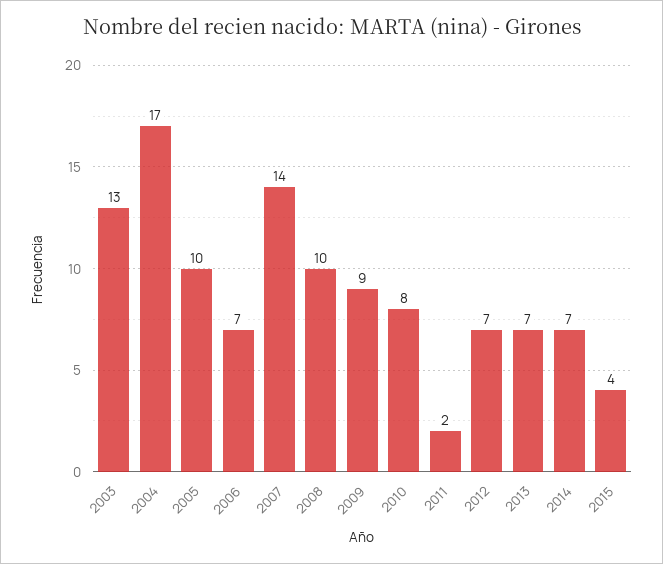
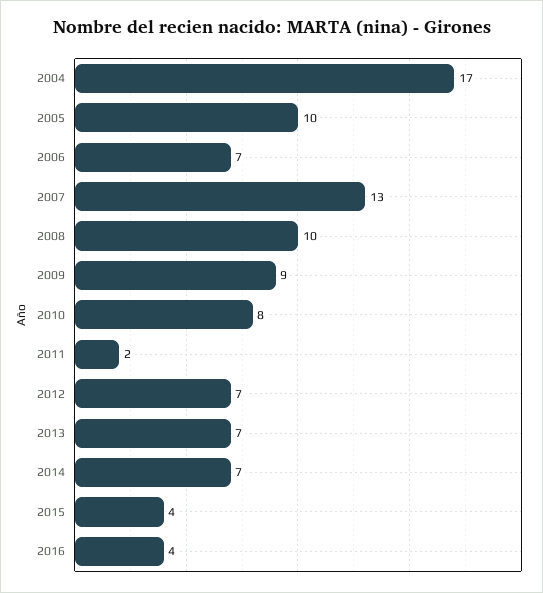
2003: 13 -> none
2007: 14 -> 13
2016: none -> 4

